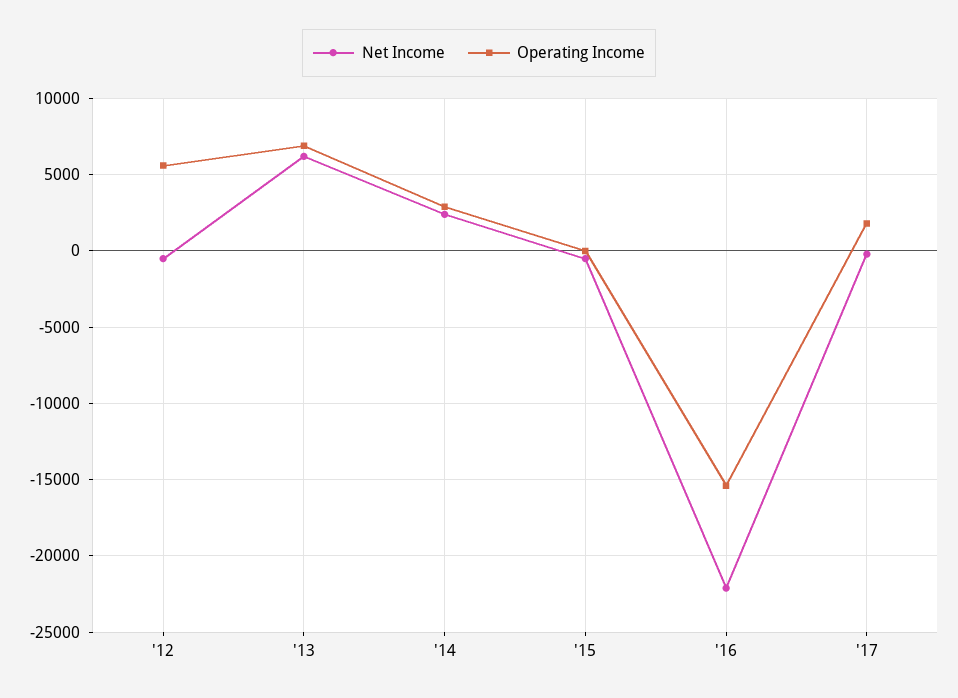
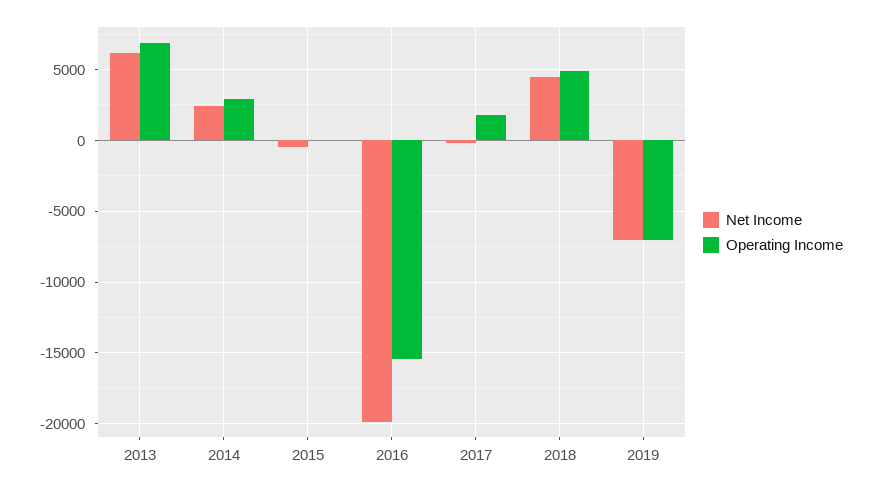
Net Income, '12: -500 -> none
Operating Income, '12: 5500 -> none
Net Income, '16: -22000 -> -20000
Net Income, 2018: none -> 4500
Operating Income, 2018: none -> 5000
Net Income, 2019: none -> -7000
Operating Income, 2019: none -> -7000

